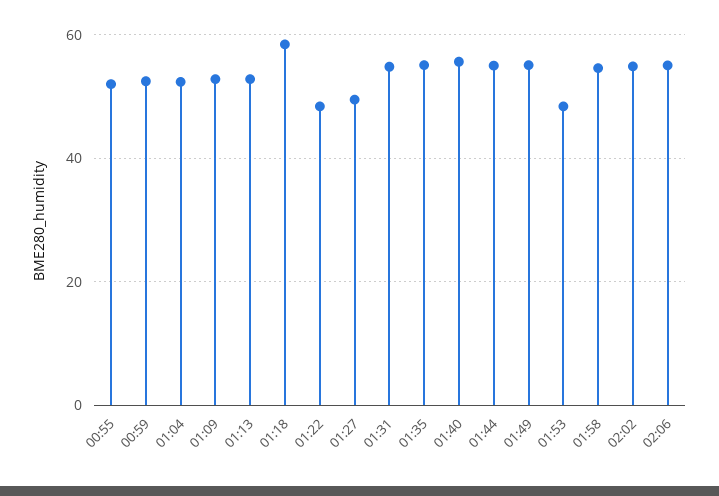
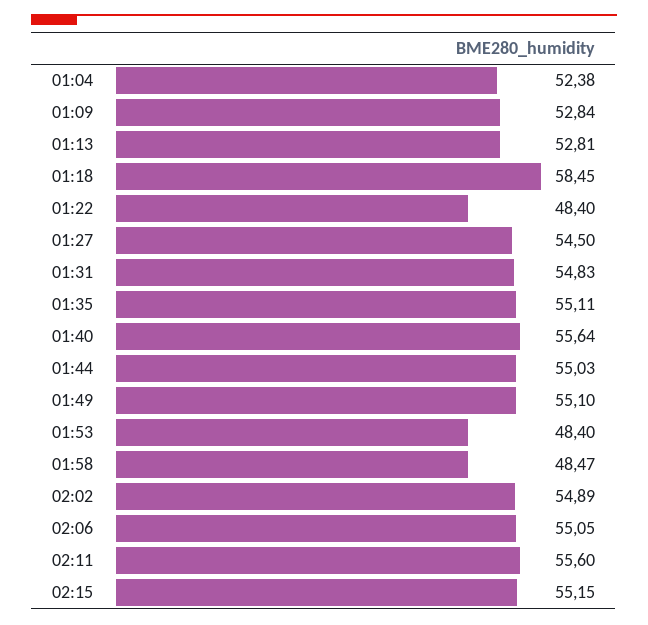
00:55: 52 -> none
00:59: 52 -> none
01:27: 50 -> 54.5
01:58: 54 -> 48.47
02:11: none -> 55.6
02:15: none -> 55.15

